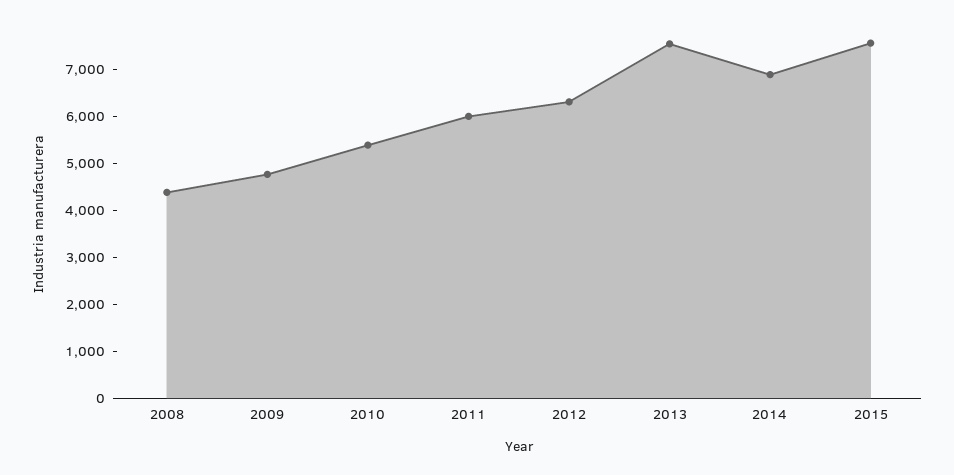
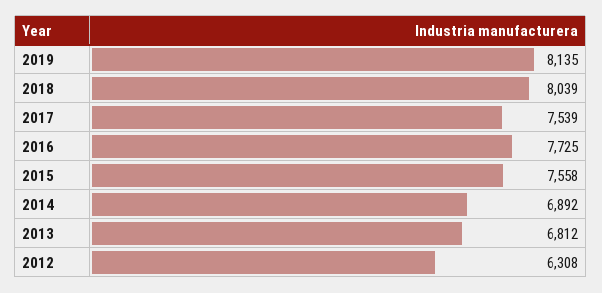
2008: 4400 -> none
2009: 4800 -> none
2010: 5400 -> none
2011: 6000 -> none
2013: 7600 -> 6812
2019: none -> 8135
2018: none -> 8039
2017: none -> 7539
2016: none -> 7725

